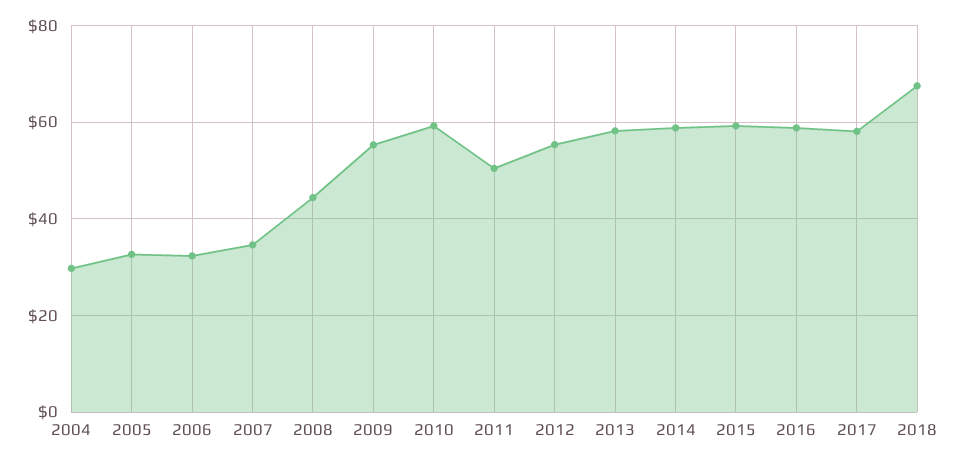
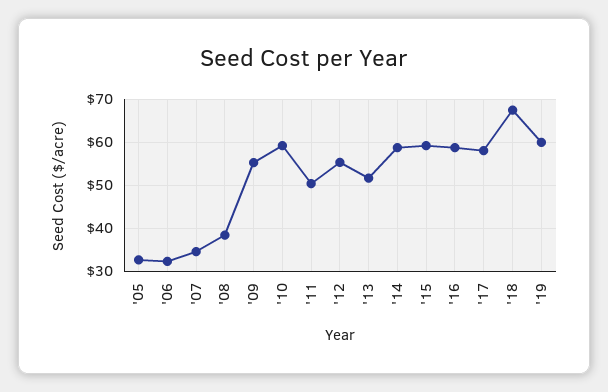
2004: 30 -> none
2008: 44 -> 38
2013: 58 -> 52
'19: none -> 60

